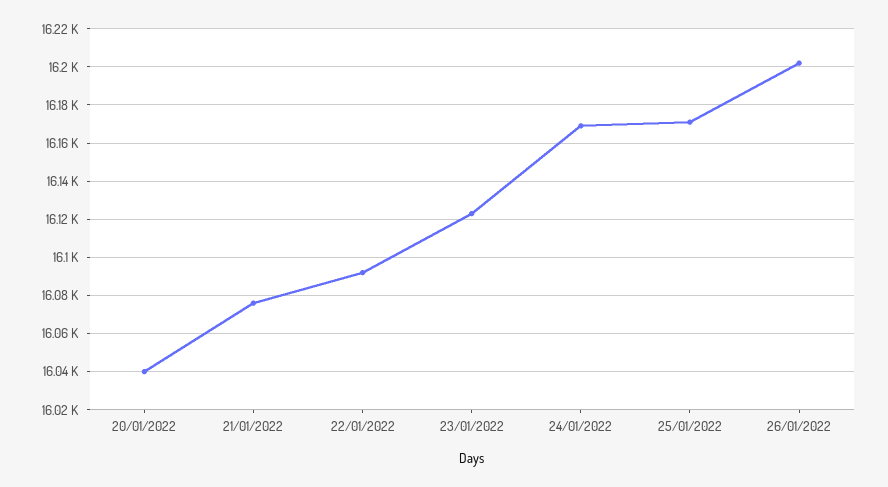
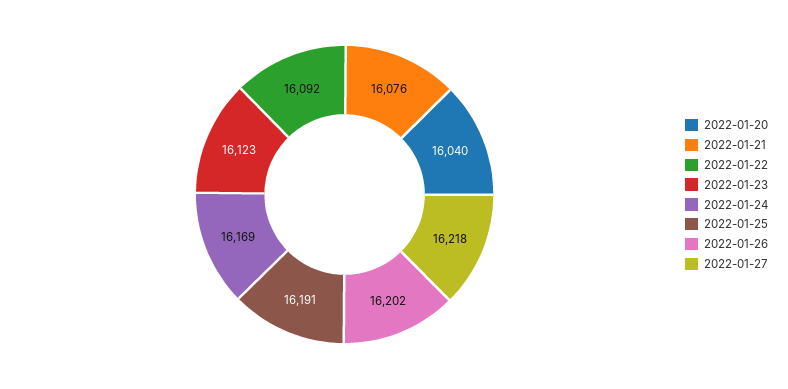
25/01/2022: 16170 -> 16191
2022-01-27: none -> 16218

